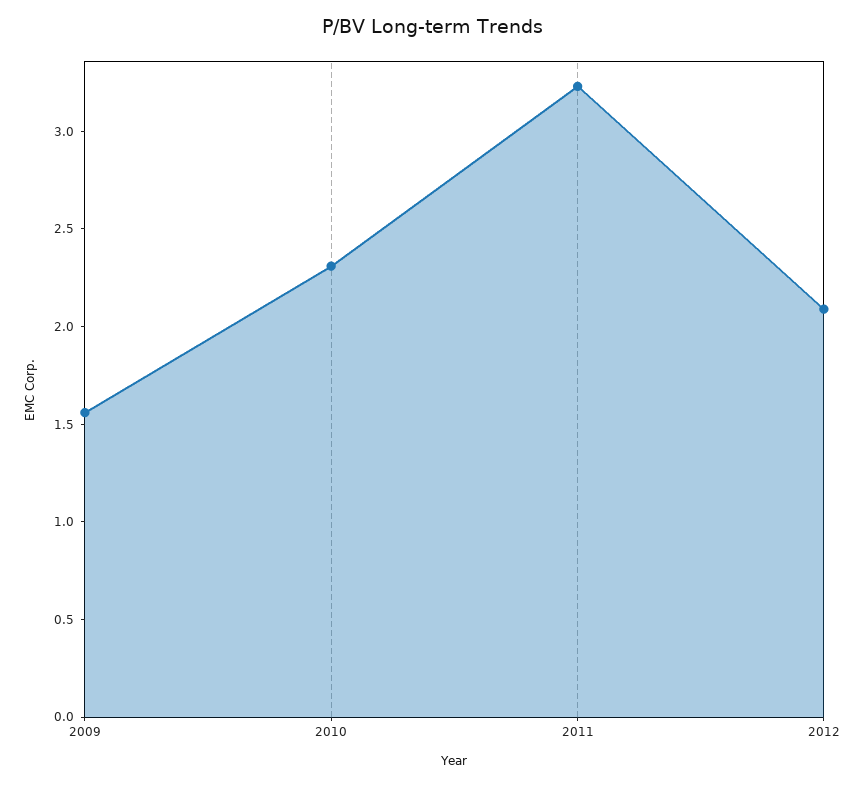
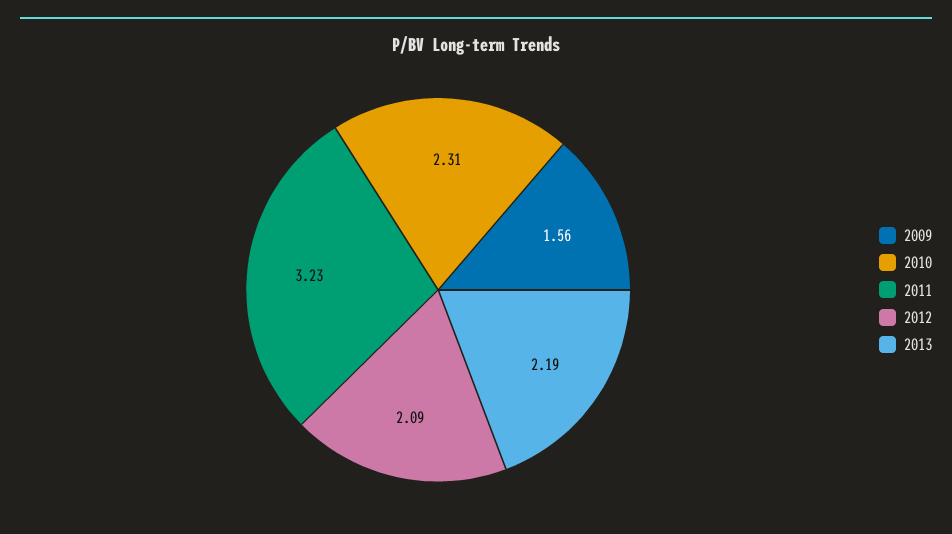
2013: none -> 2.19

